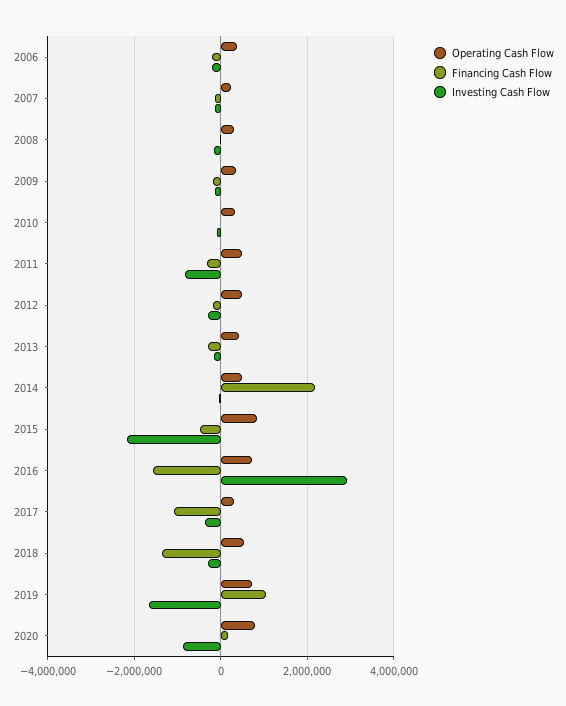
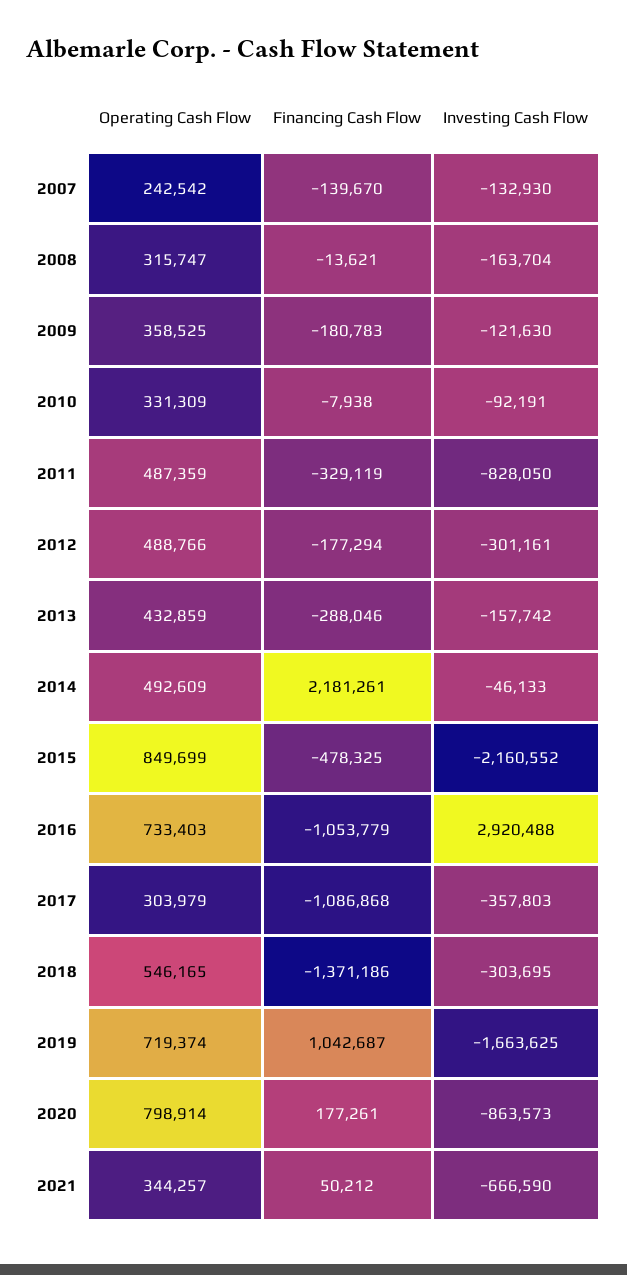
Operating Cash Flow, 2006: 400000 -> none
Financing Cash Flow, 2006: -200000 -> none
Investing Cash Flow, 2006: -200000 -> none
Financing Cash Flow, 2016: -1600000 -> -1053779
Operating Cash Flow, 2021: none -> 344257
Financing Cash Flow, 2021: none -> 50212
Investing Cash Flow, 2021: none -> -666590

